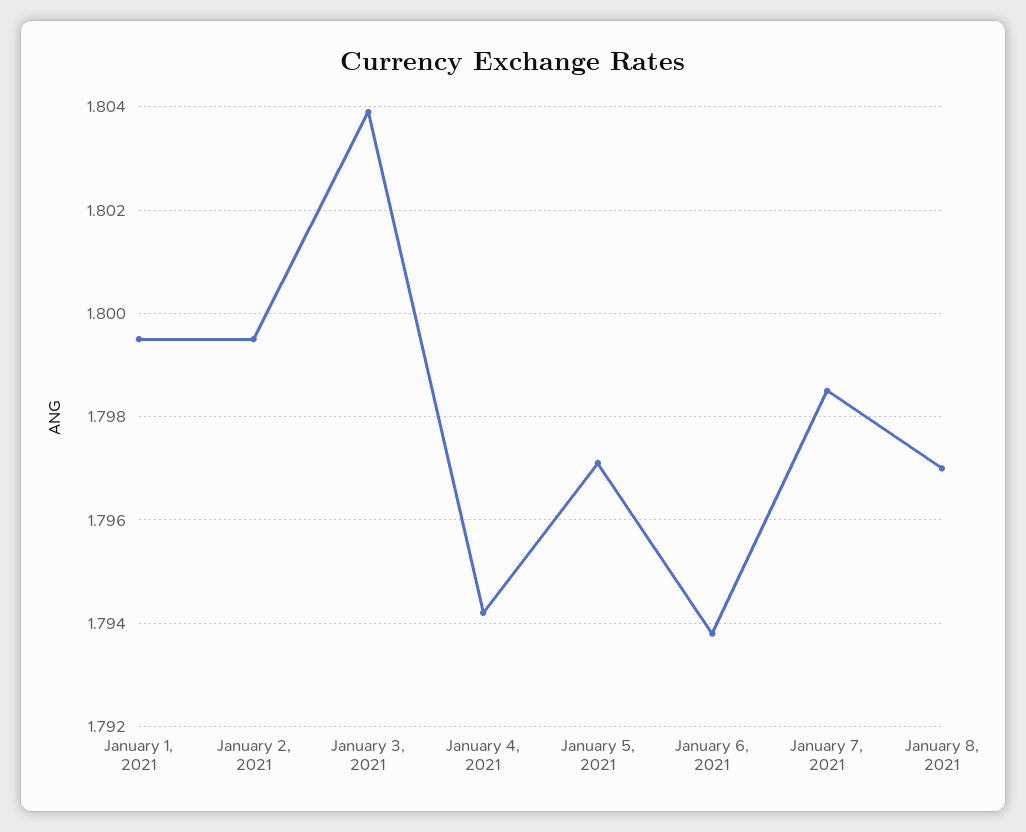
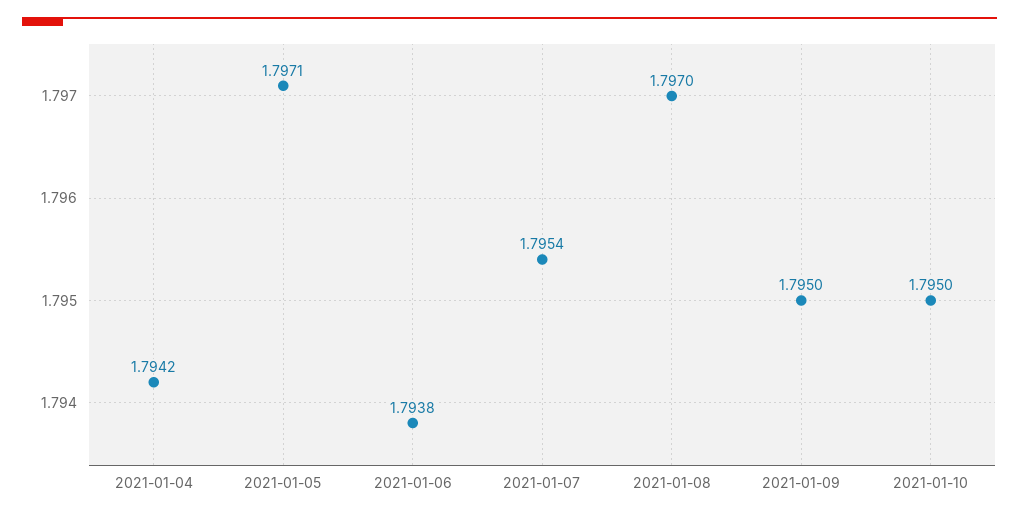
January 1, 2021: 1.7995 -> none
January 2, 2021: 1.7995 -> none
January 3, 2021: 1.804 -> none
January 7, 2021: 1.7985 -> 1.7954
2021-01-09: none -> 1.795
2021-01-10: none -> 1.795

